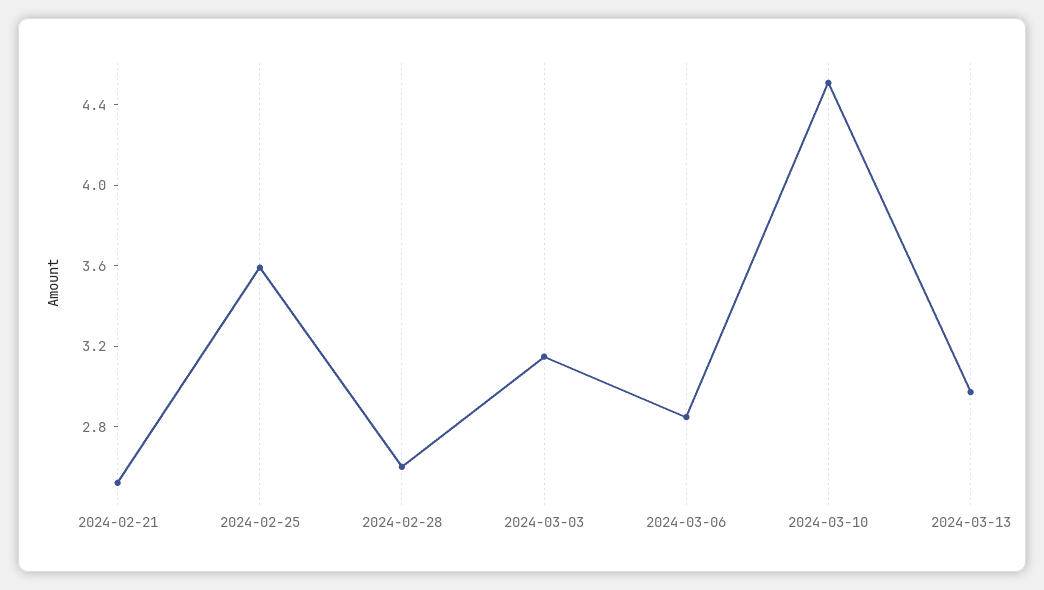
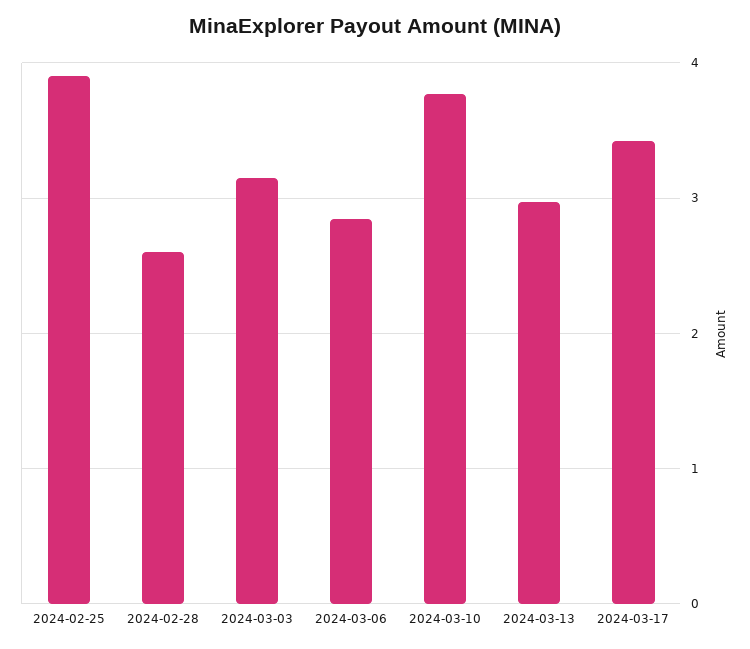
2024-02-21: 2.5 -> none
2024-02-25: 3.6 -> 3.9
2024-03-10: 4.5 -> 3.8
2024-03-17: none -> 3.4

